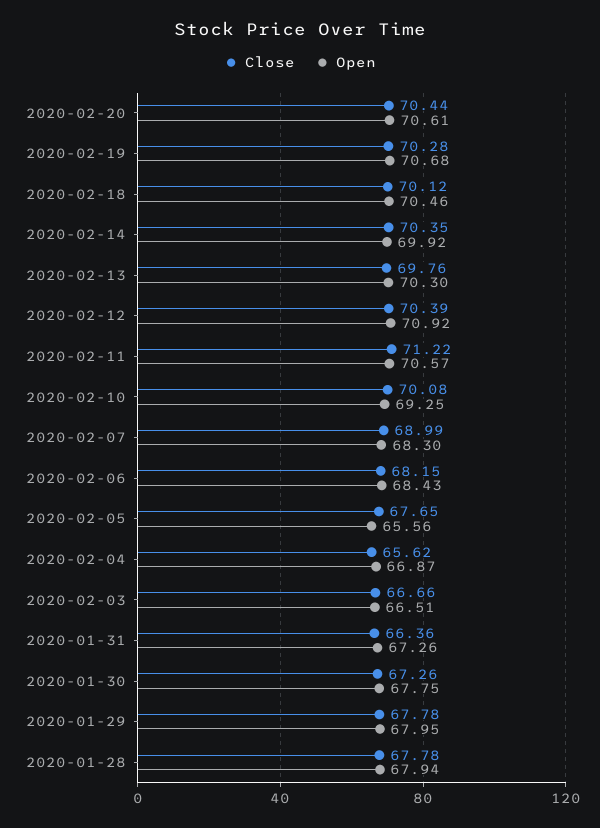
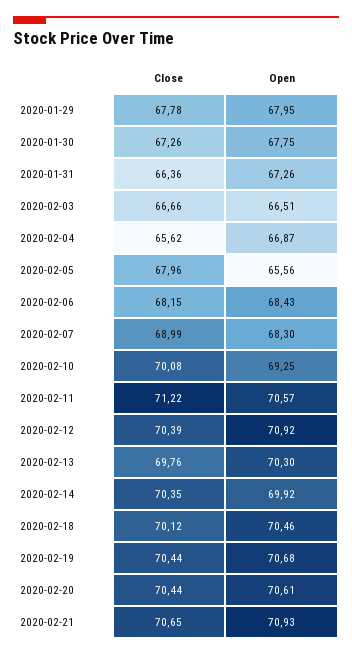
Close, 2020-02-19: 70.28 -> 70.44
Close, 2020-02-05: 67.65 -> 67.96
Close, 2020-01-28: 67.78 -> none
Open, 2020-01-28: 67.94 -> none
Close, 2020-02-21: none -> 70.65
Open, 2020-02-21: none -> 70.93

